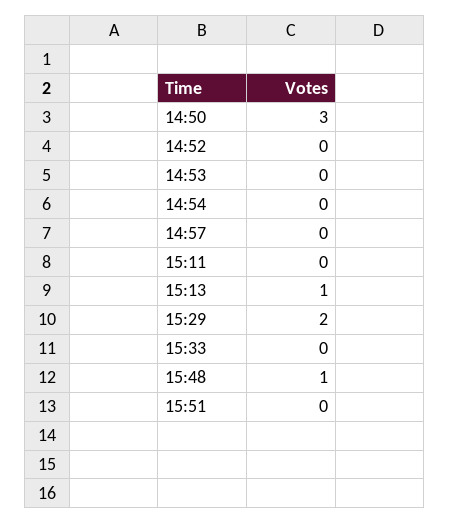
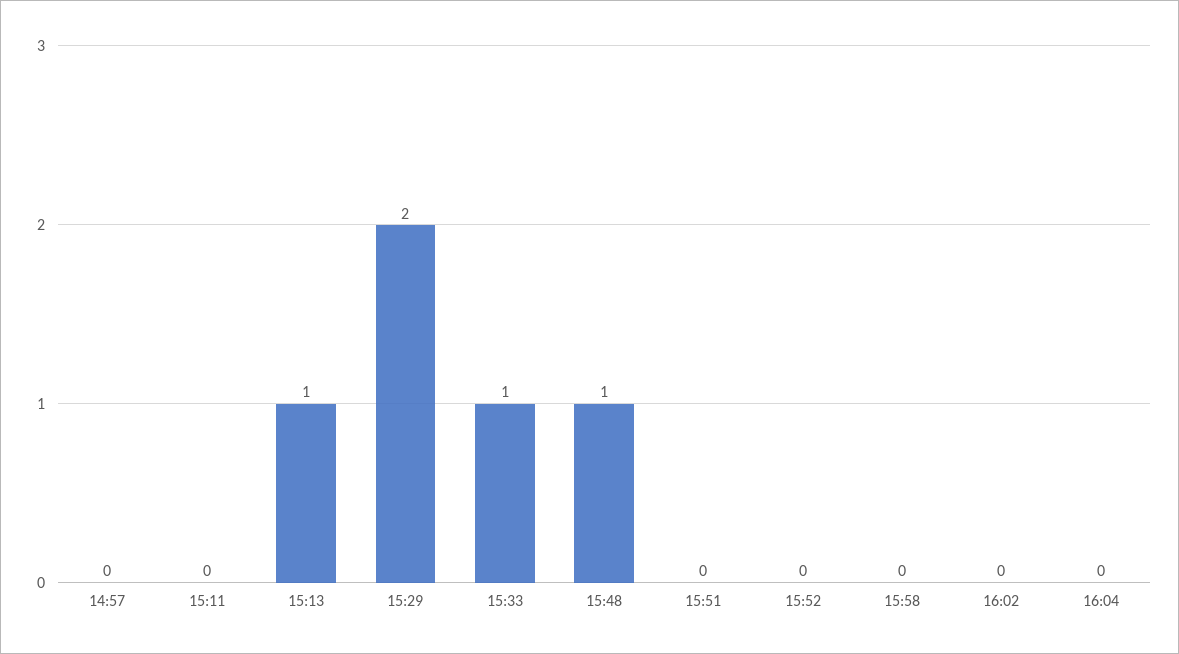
14:50: 3 -> none
14:52: 0 -> none
14:53: 0 -> none
14:54: 0 -> none
15:33: 0 -> 1
15:52: none -> 0
15:58: none -> 0
16:02: none -> 0
16:04: none -> 0

